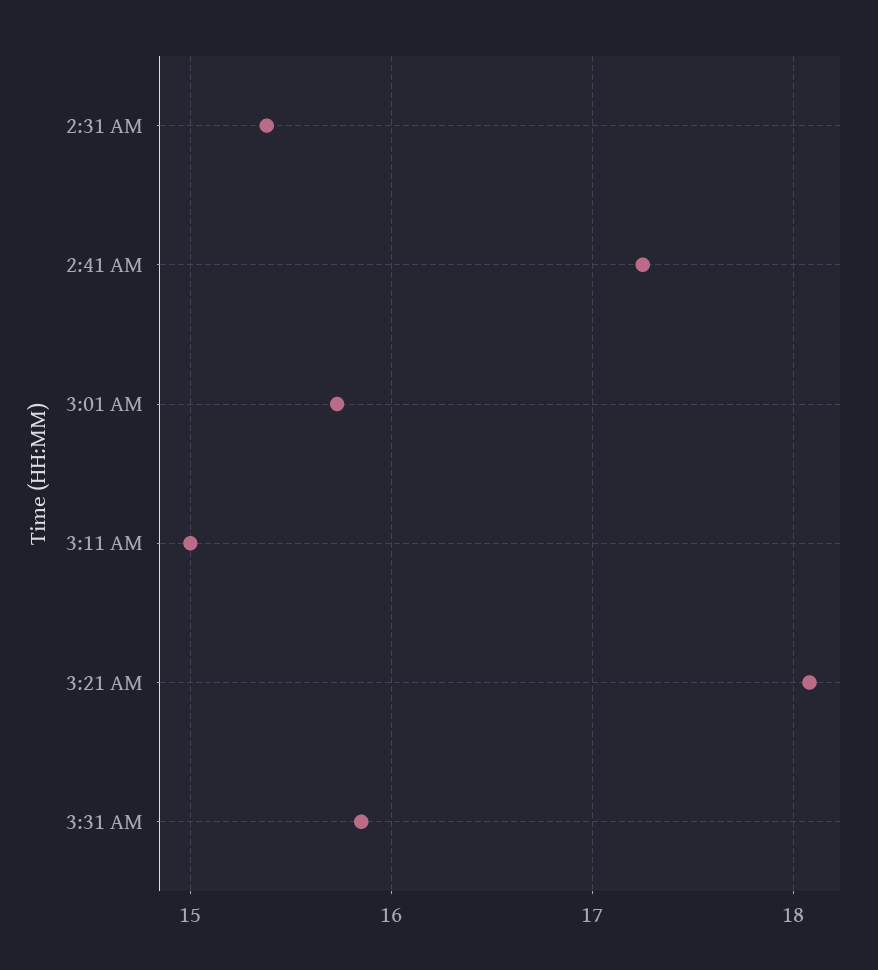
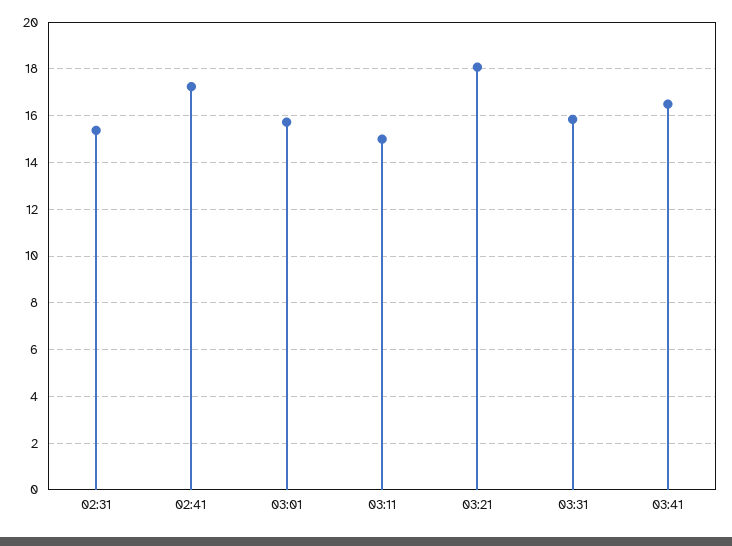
03:41: none -> 16.5

